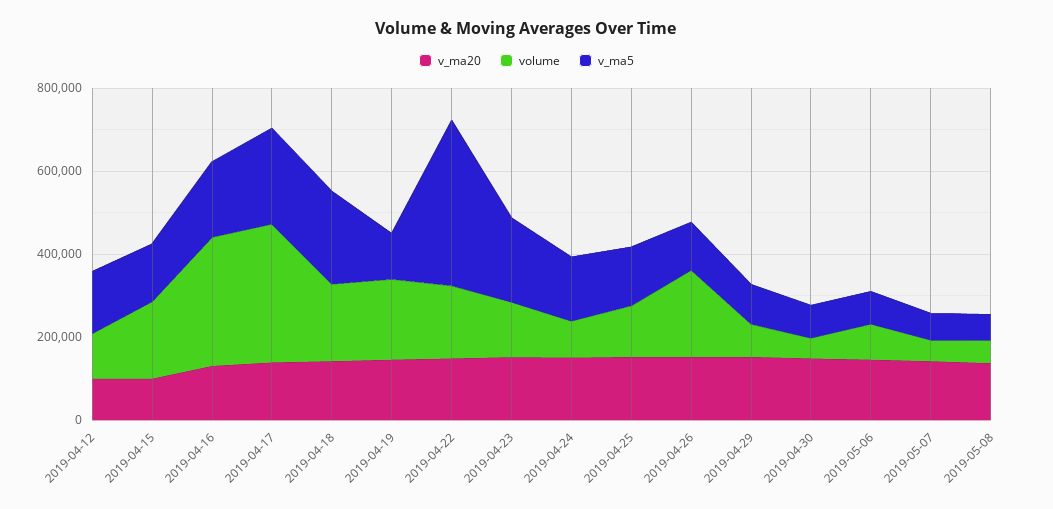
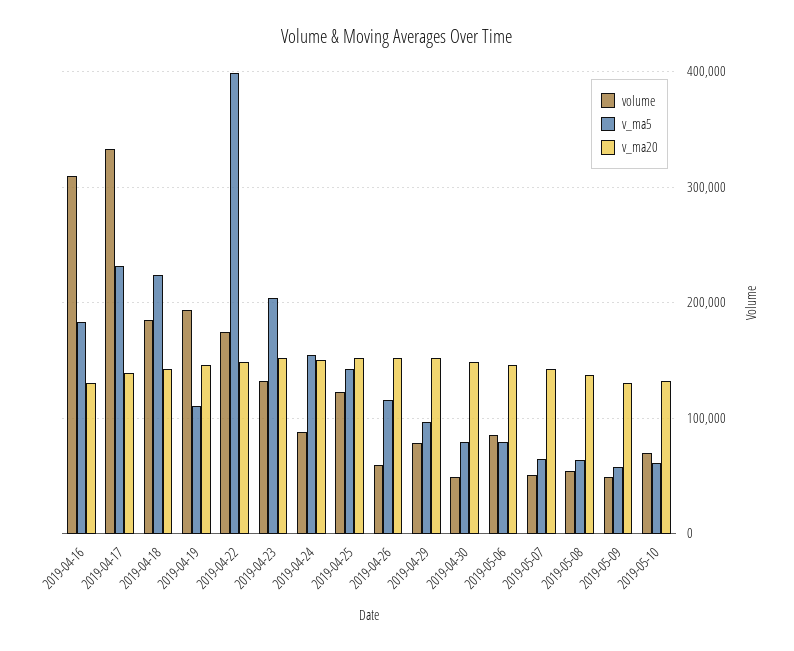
v_ma20, 2019-04-12: 100000 -> none
volume, 2019-04-12: 100000 -> none
v_ma5, 2019-04-12: 150000 -> none
v_ma20, 2019-04-15: 100000 -> none
volume, 2019-04-15: 200000 -> none
v_ma5, 2019-04-15: 150000 -> none
volume, 2019-04-26: 200000 -> 60000
volume, 2019-05-09: none -> 50000
v_ma5, 2019-05-09: none -> 60000
v_ma20, 2019-05-09: none -> 130000
volume, 2019-05-10: none -> 70000
v_ma5, 2019-05-10: none -> 60000
v_ma20, 2019-05-10: none -> 130000

